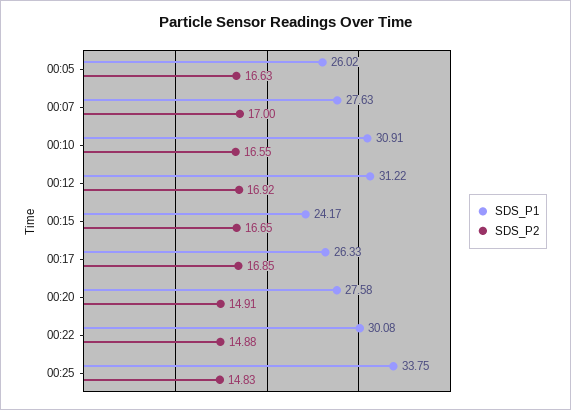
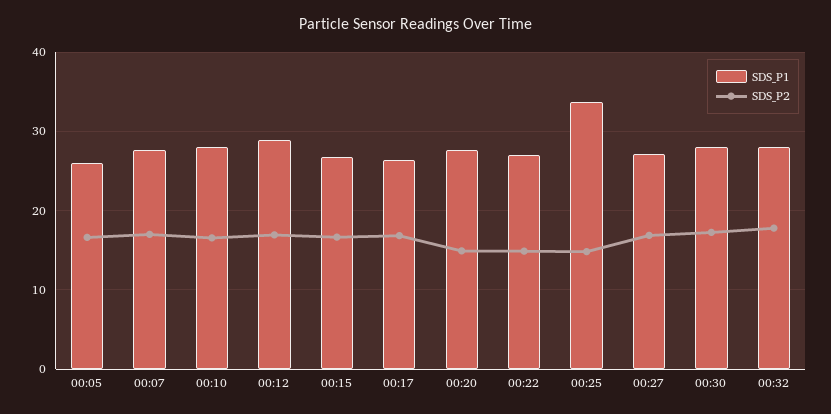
SDS_P1, 00:10: 30.91 -> 28
SDS_P1, 00:12: 31.22 -> 29
SDS_P1, 00:15: 24.17 -> 27
SDS_P1, 00:22: 30.08 -> 27
SDS_P1, 00:27: none -> 27
SDS_P2, 00:27: none -> 17
SDS_P1, 00:30: none -> 28
SDS_P2, 00:30: none -> 17
SDS_P1, 00:32: none -> 28
SDS_P2, 00:32: none -> 18

